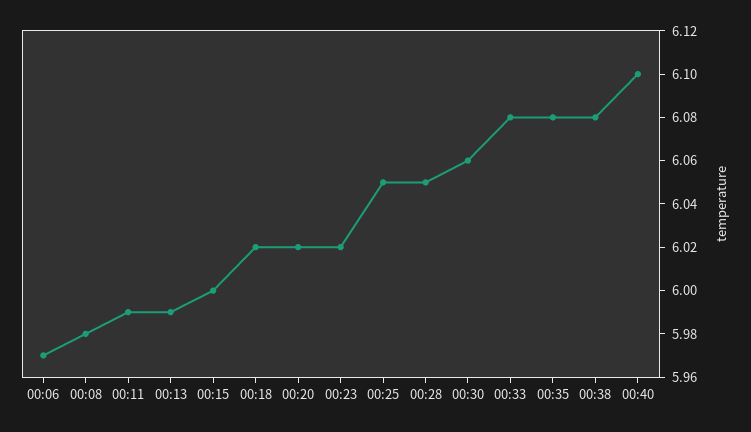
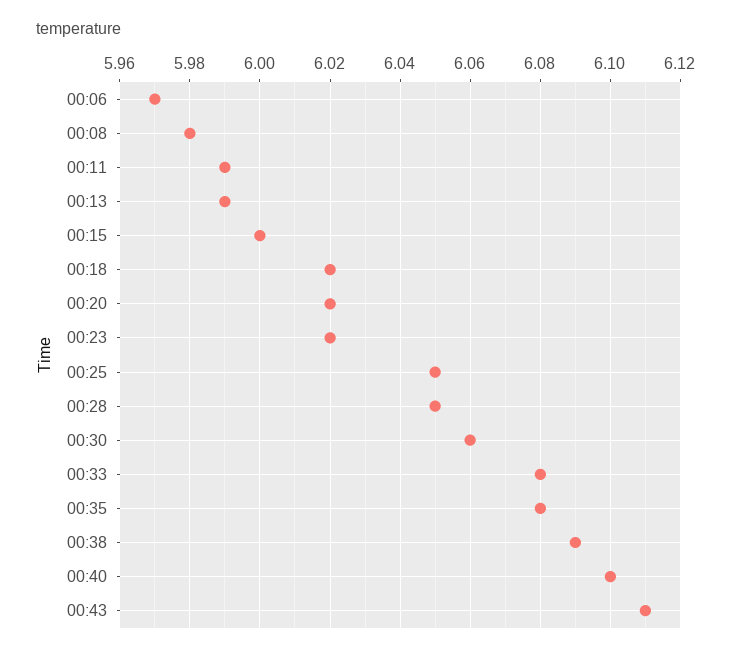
00:38: 6.08 -> 6.09
00:43: none -> 6.11

